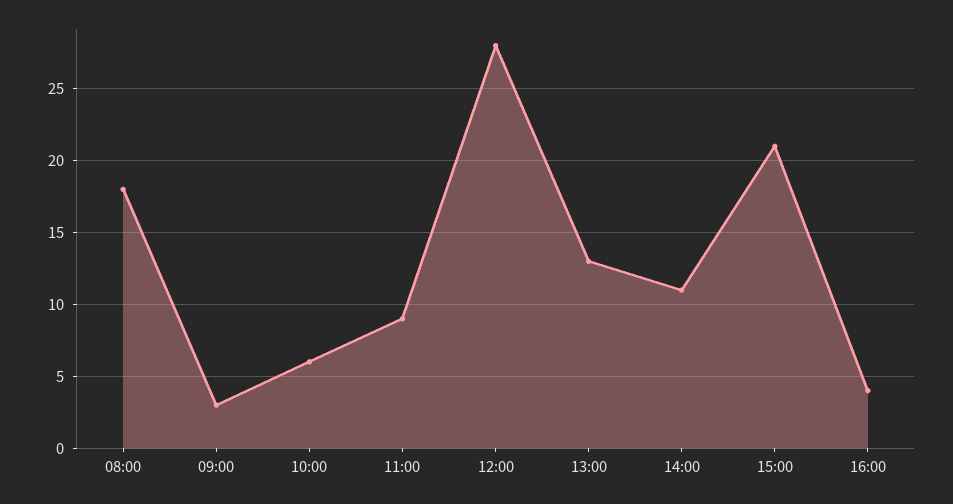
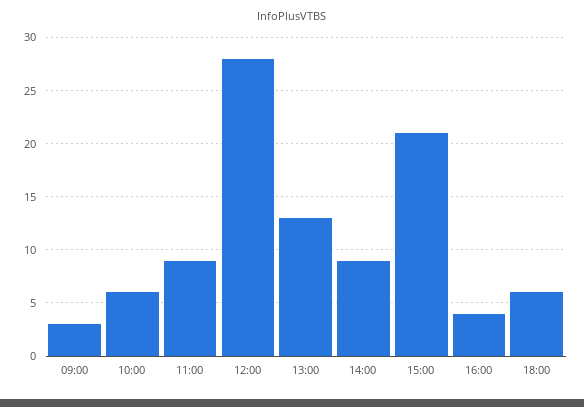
08:00: 18 -> none
14:00: 11 -> 9
18:00: none -> 6

